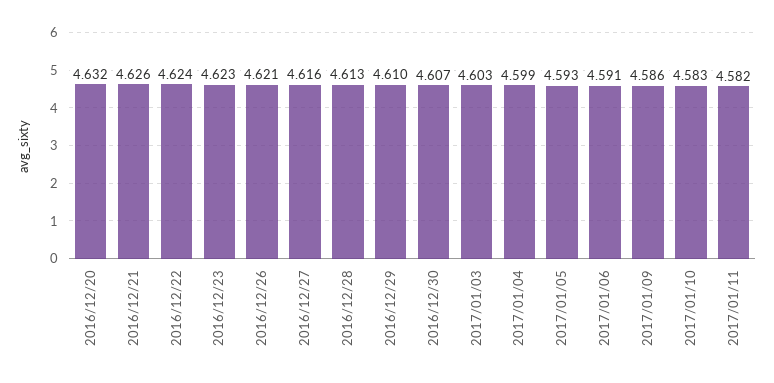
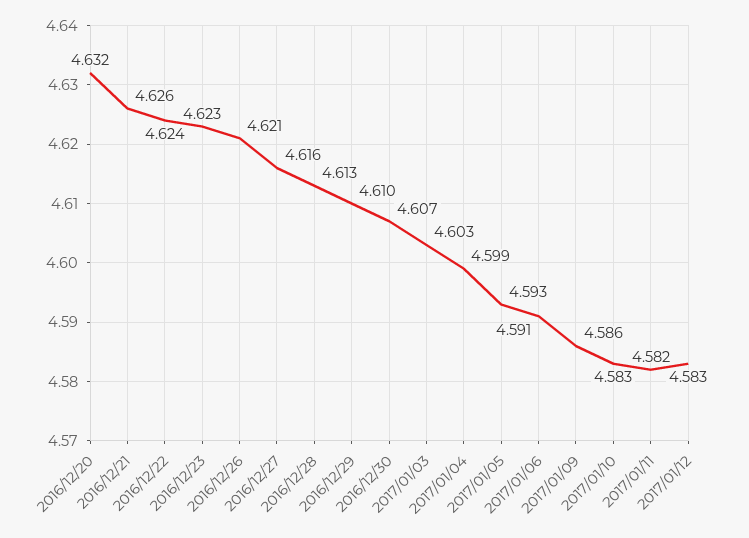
2017/01/12: none -> 4.583

